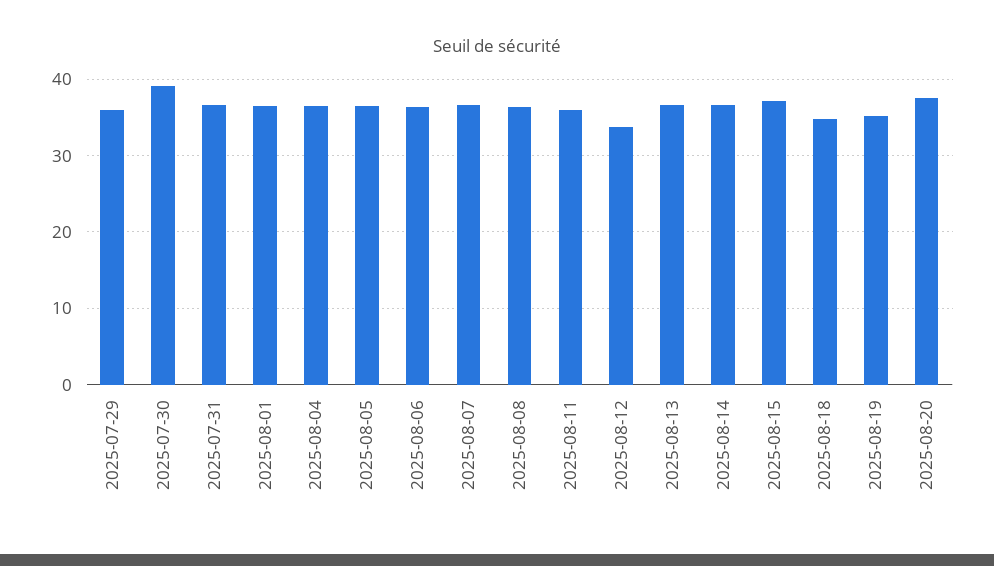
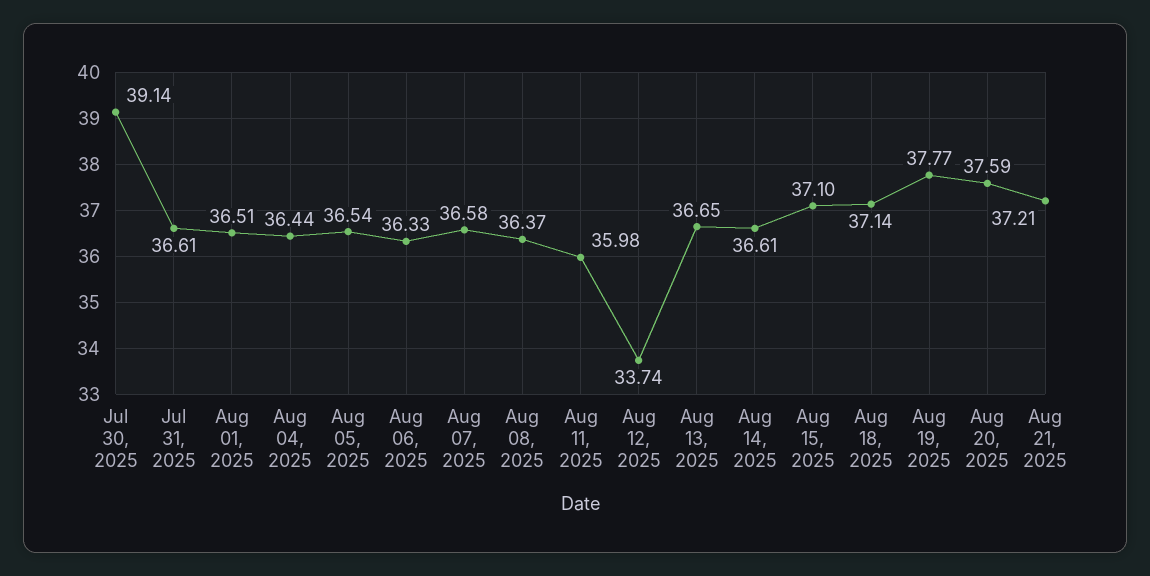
2025-07-29: 36 -> none
2025-08-18: 35 -> 37.14
2025-08-19: 35 -> 37.77
Aug 21, 2025: none -> 37.21

